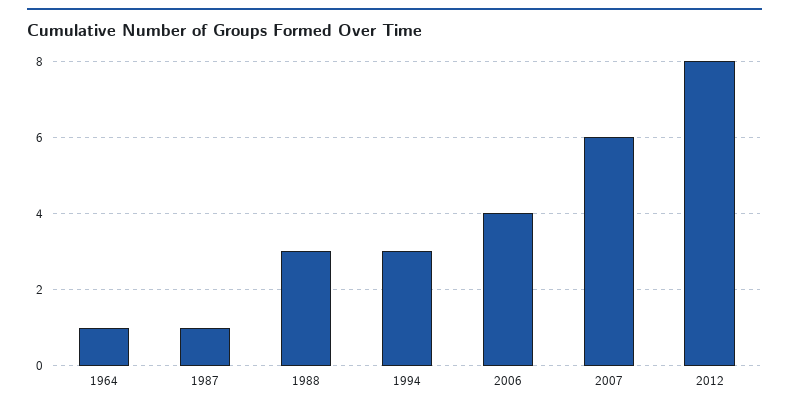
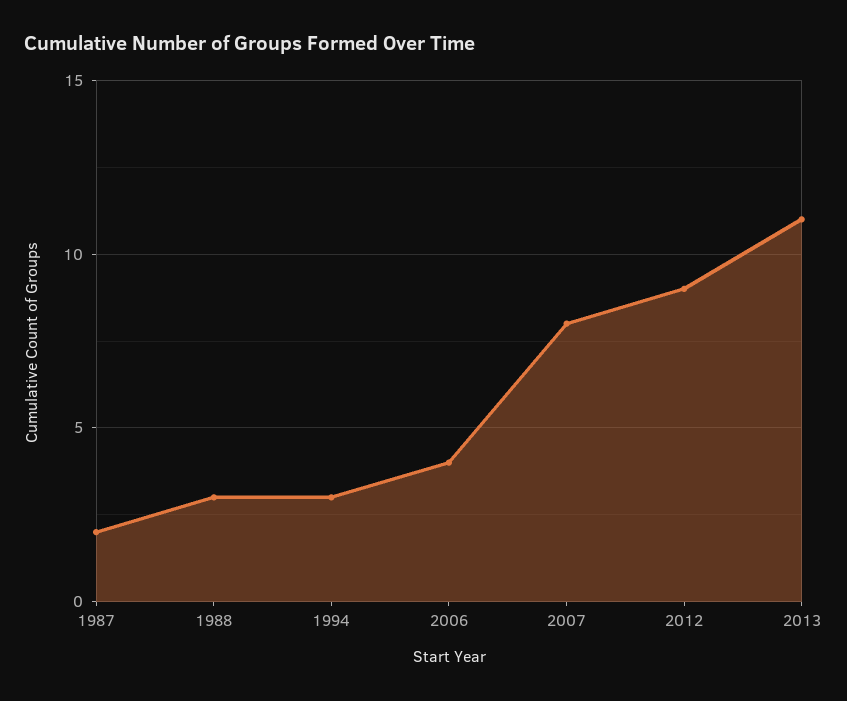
1964: 1 -> none
1987: 1 -> 2
2007: 6 -> 8
2012: 8 -> 9
2013: none -> 11

